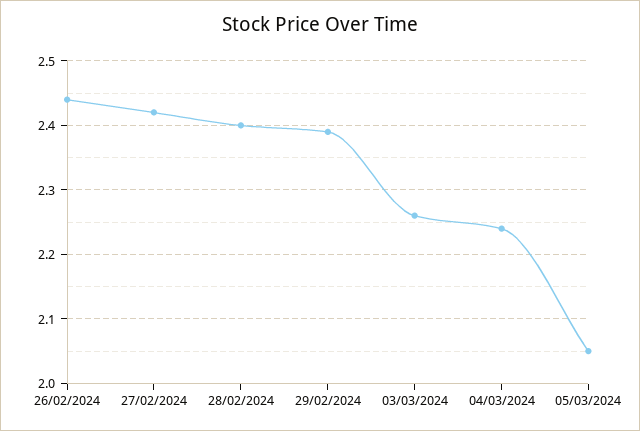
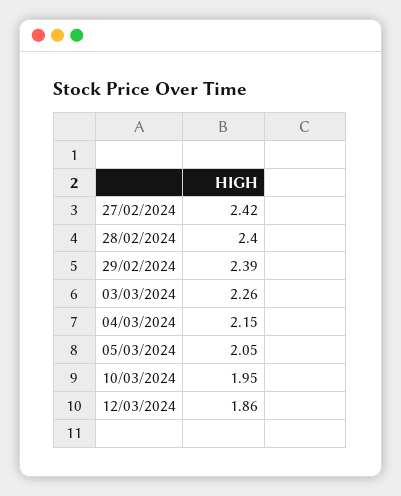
26/02/2024: 2.44 -> none
04/03/2024: 2.24 -> 2.15
10/03/2024: none -> 1.95
12/03/2024: none -> 1.86

